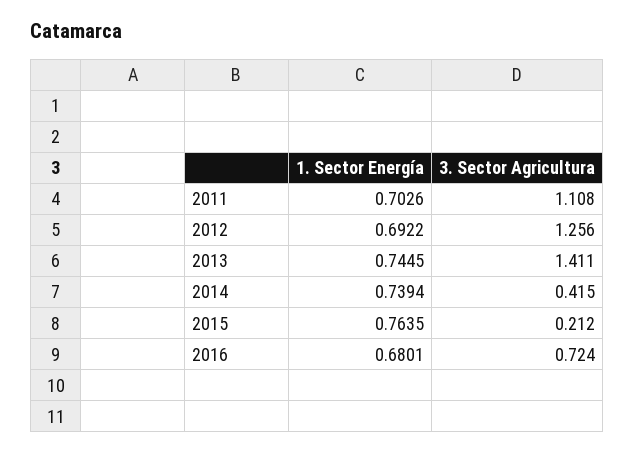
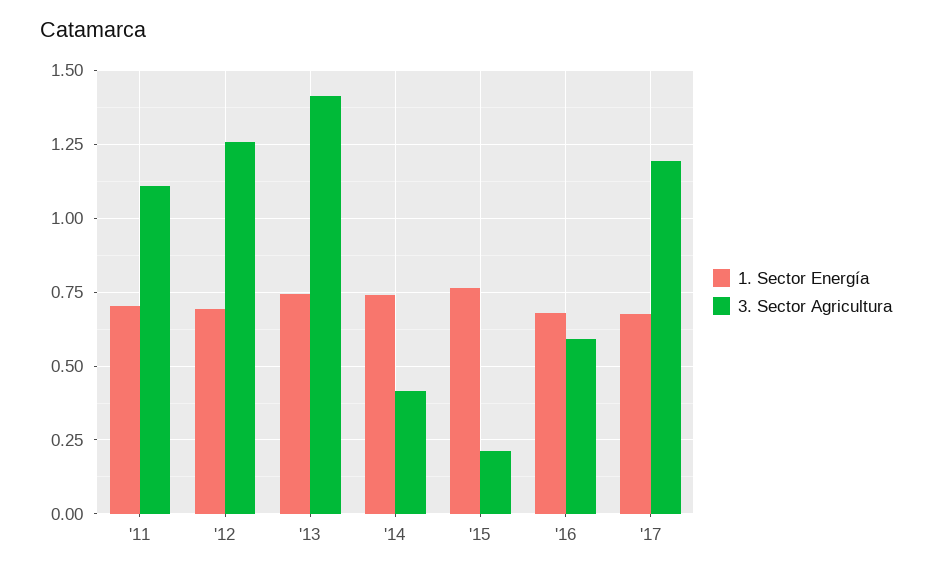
3. Sector Agricultura, 2016: 0.724 -> 0.6
1. Sector Energía, '17: none -> 0.675
3. Sector Agricultura, '17: none -> 1.2

